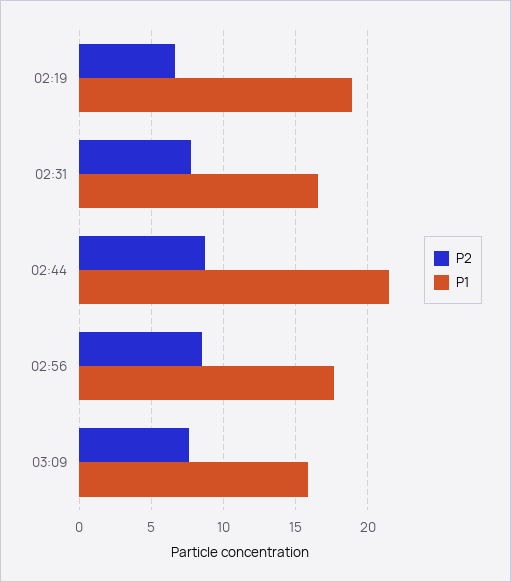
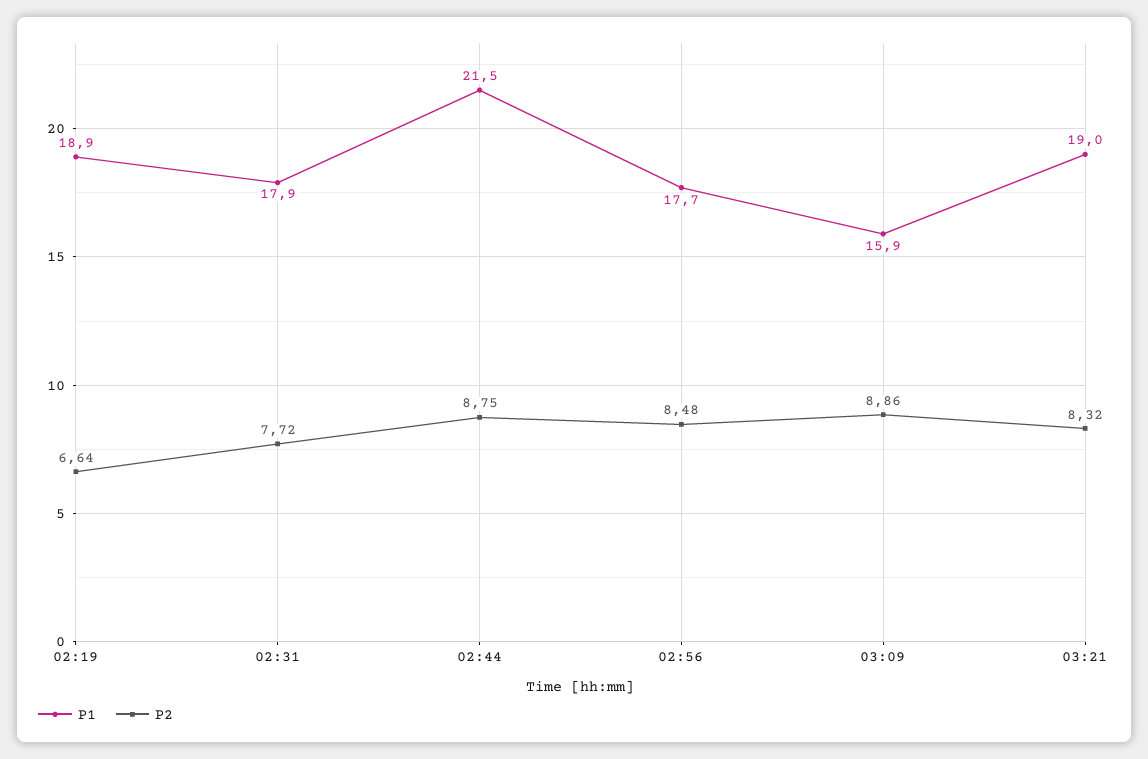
P1, 02:31: 16.5 -> 17.9
P2, 03:09: 7.5 -> 8.86
P1, 03:21: none -> 19
P2, 03:21: none -> 8.32

